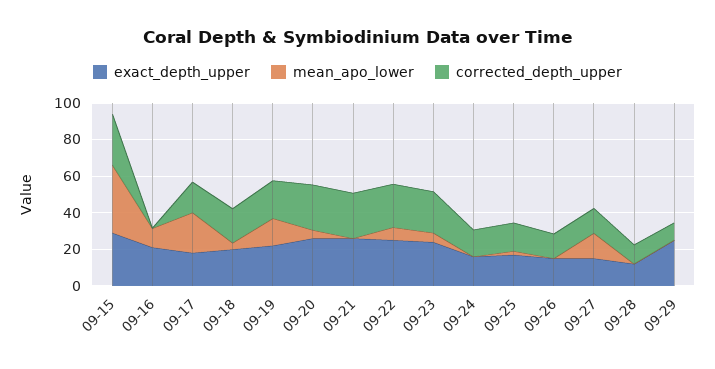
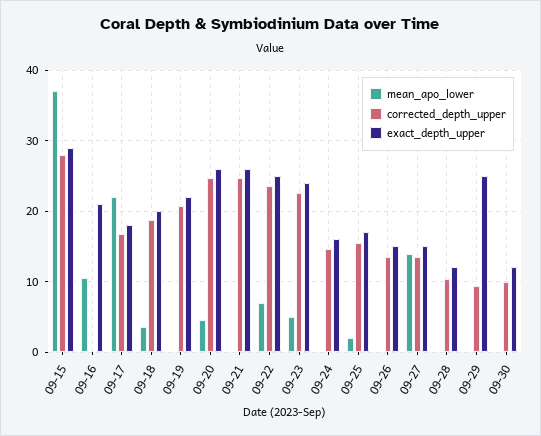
mean_apo_lower, 09-19: 15 -> 0
mean_apo_lower, 09-30: none -> 0
corrected_depth_upper, 09-30: none -> 10
exact_depth_upper, 09-30: none -> 12

